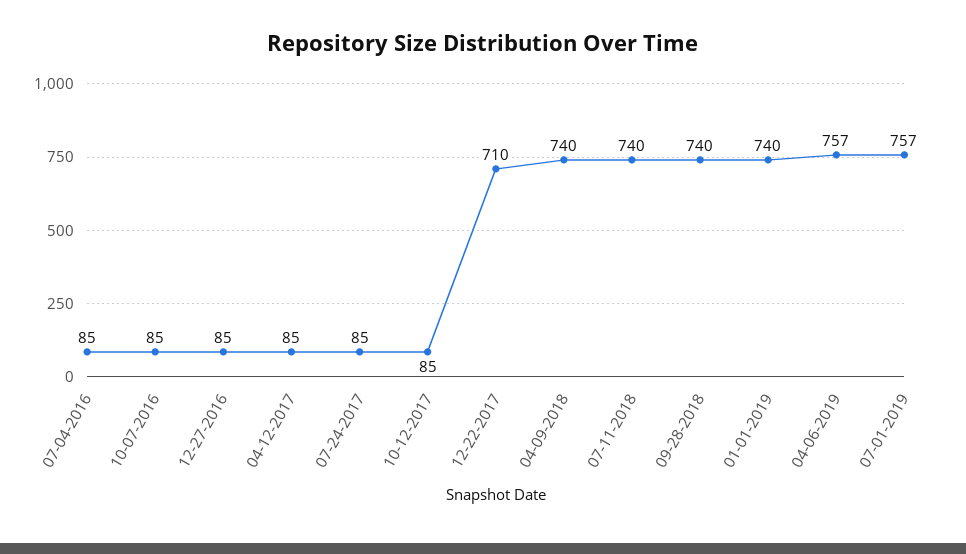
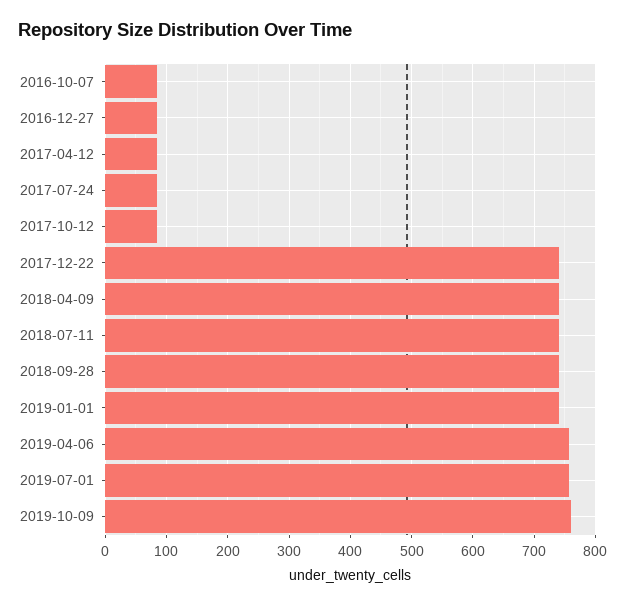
07-04-2016: 85 -> none
12-22-2017: 710 -> 740
2019-10-09: none -> 760

